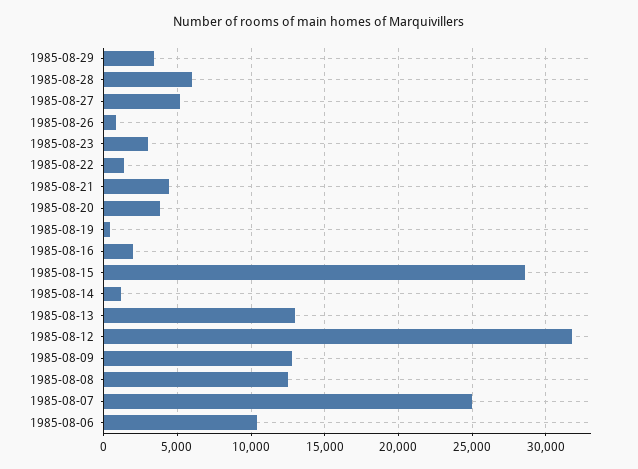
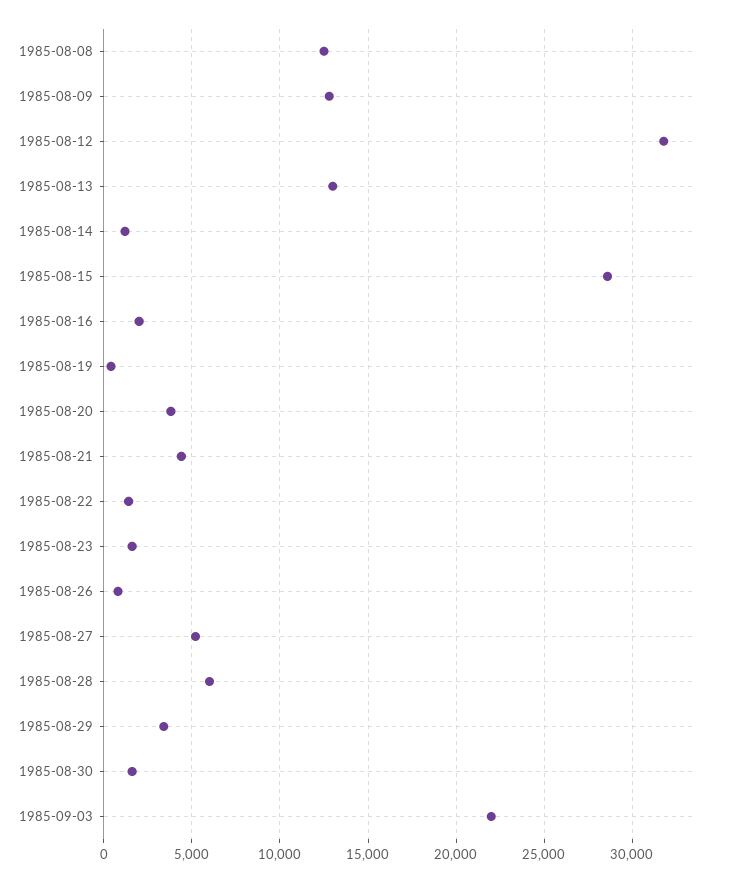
1985-08-23: 3000 -> 1500
1985-08-07: 25000 -> none
1985-08-06: 10500 -> none
1985-08-30: none -> 1500
1985-09-03: none -> 22000

